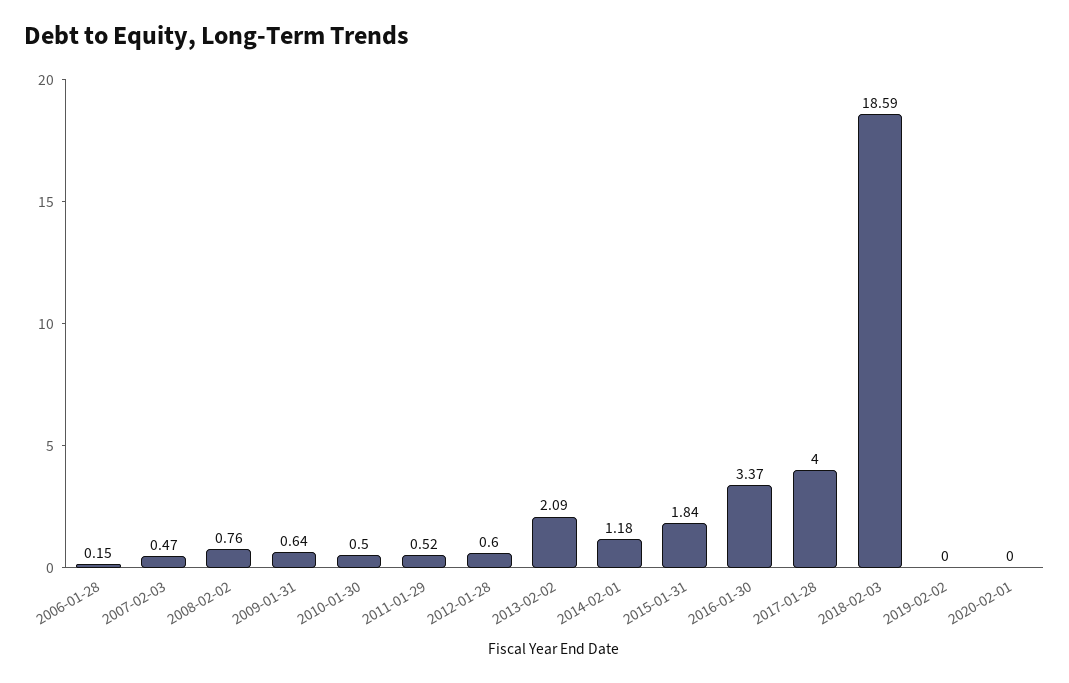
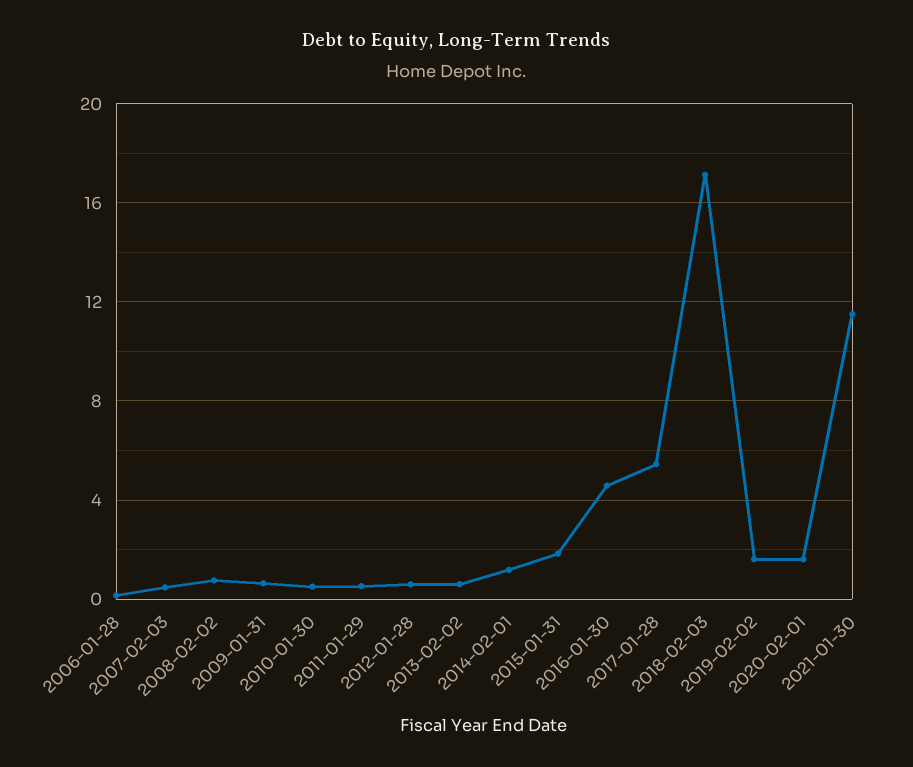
2013-02-02: 2.09 -> 0.5
2016-01-30: 3.37 -> 4.5
2017-01-28: 4 -> 5.5
2018-02-03: 18.59 -> 17
2019-02-02: 0 -> 1.5
2020-02-01: 0 -> 1.5
2021-01-30: none -> 11.5

